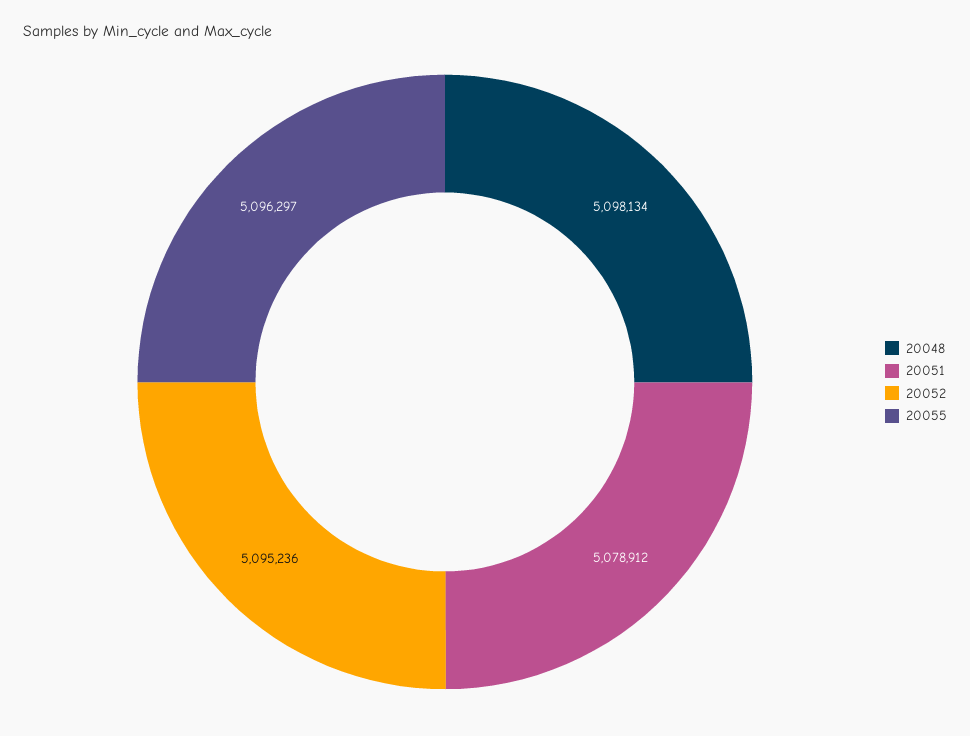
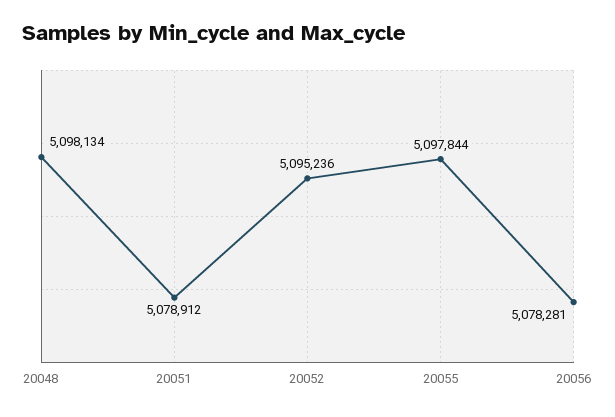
20055: 5096297 -> 5097844
20056: none -> 5078281

